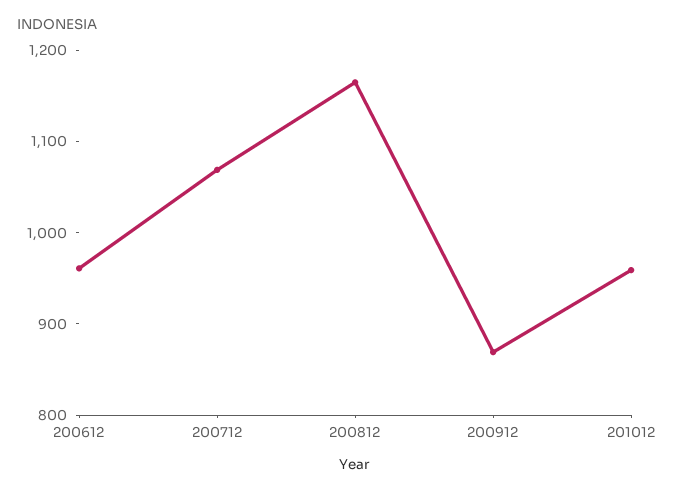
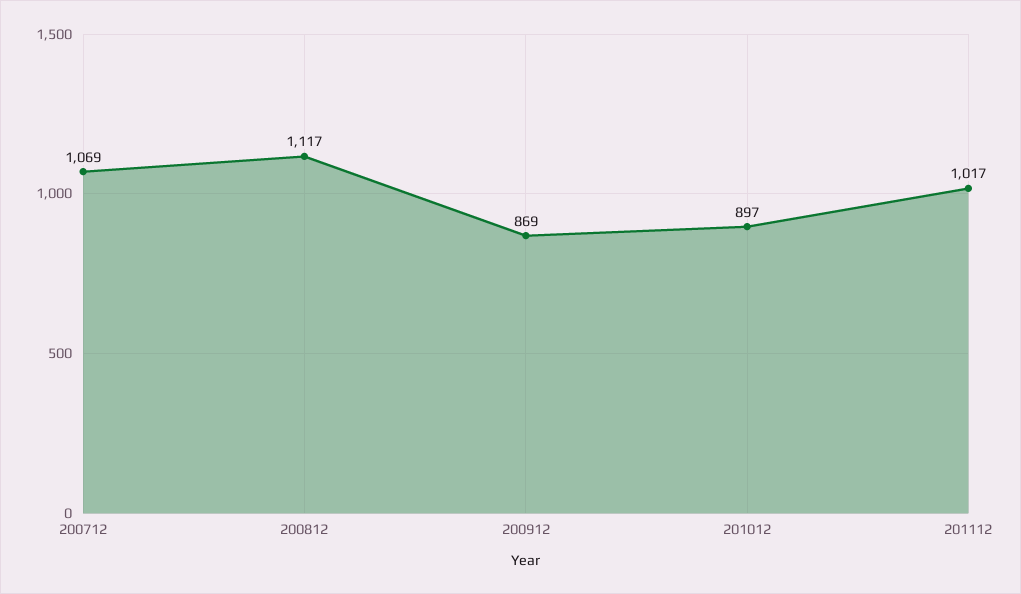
200612: 960 -> none
200812: 1160 -> 1117
201012: 960 -> 897
201112: none -> 1017

